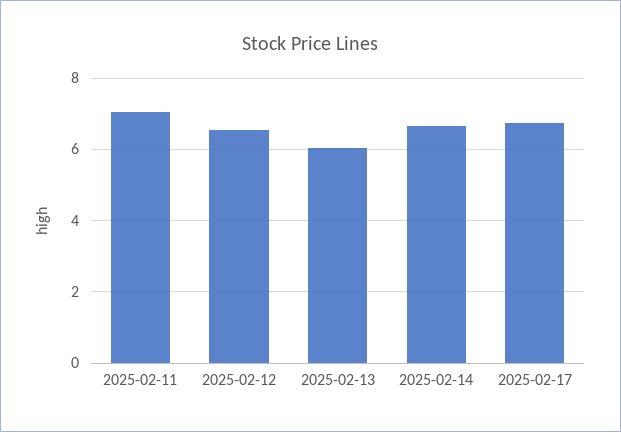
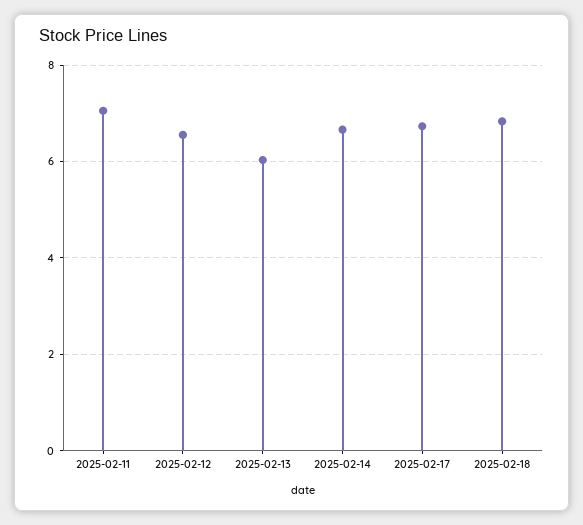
2025-02-18: none -> 6.8

